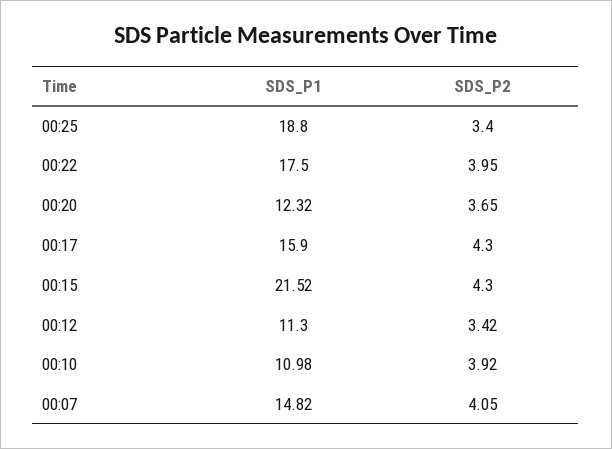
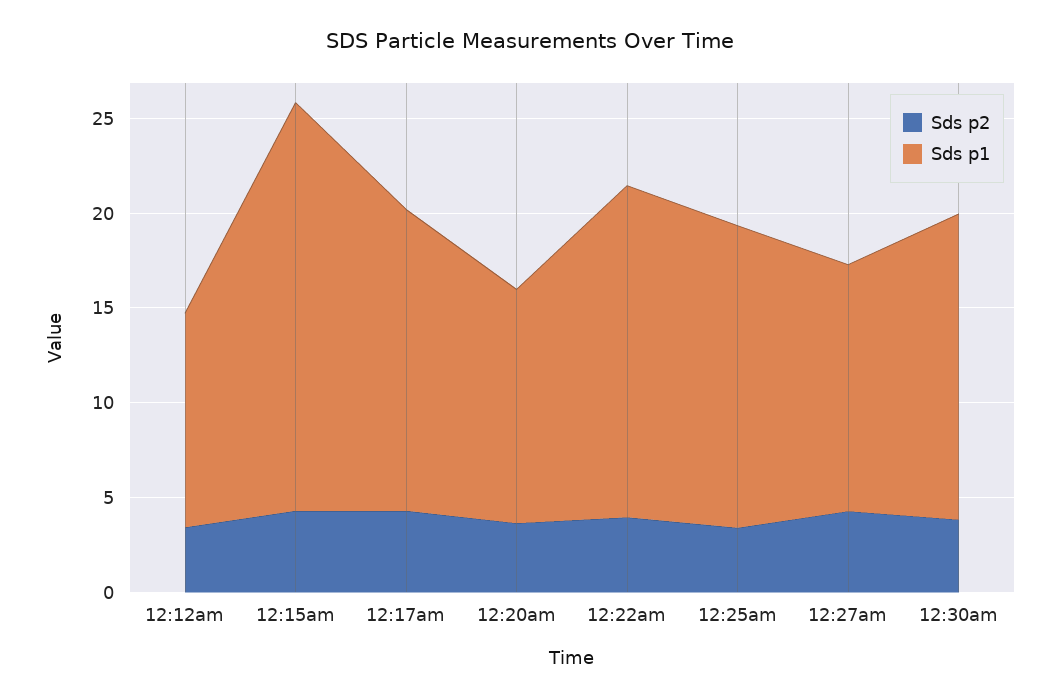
SDS_P1, 00:25: 18.8 -> 16
SDS_P1, 00:10: 10.98 -> none
SDS_P2, 00:10: 3.92 -> none
SDS_P1, 00:07: 14.82 -> none
SDS_P2, 00:07: 4.05 -> none
SDS_P2, 12:27am: none -> 4
SDS_P1, 12:27am: none -> 13
SDS_P2, 12:30am: none -> 4
SDS_P1, 12:30am: none -> 16

